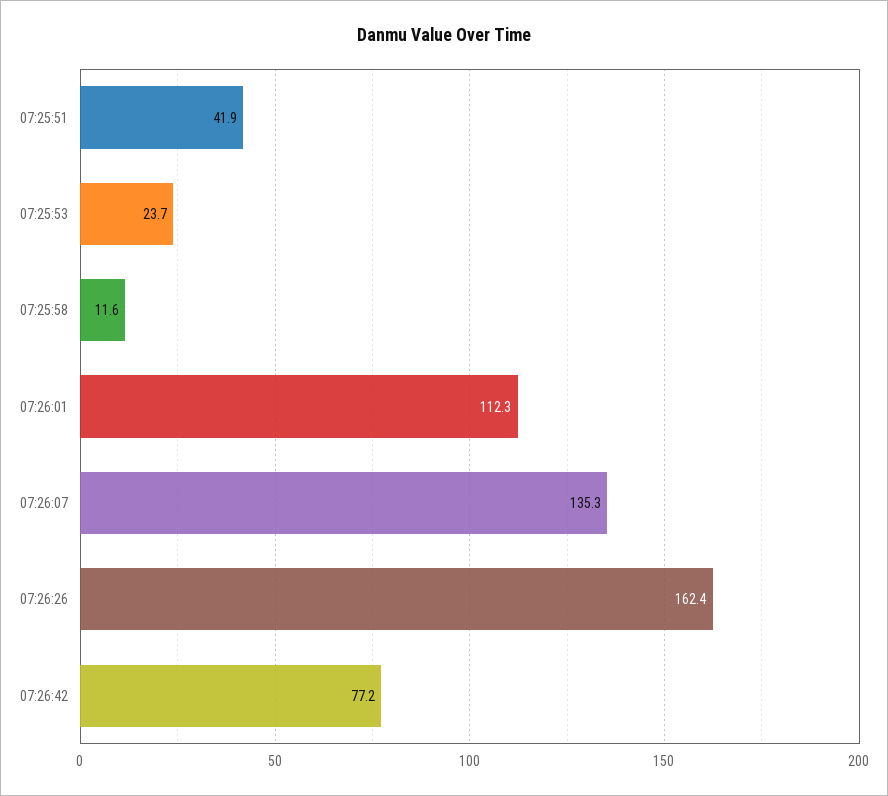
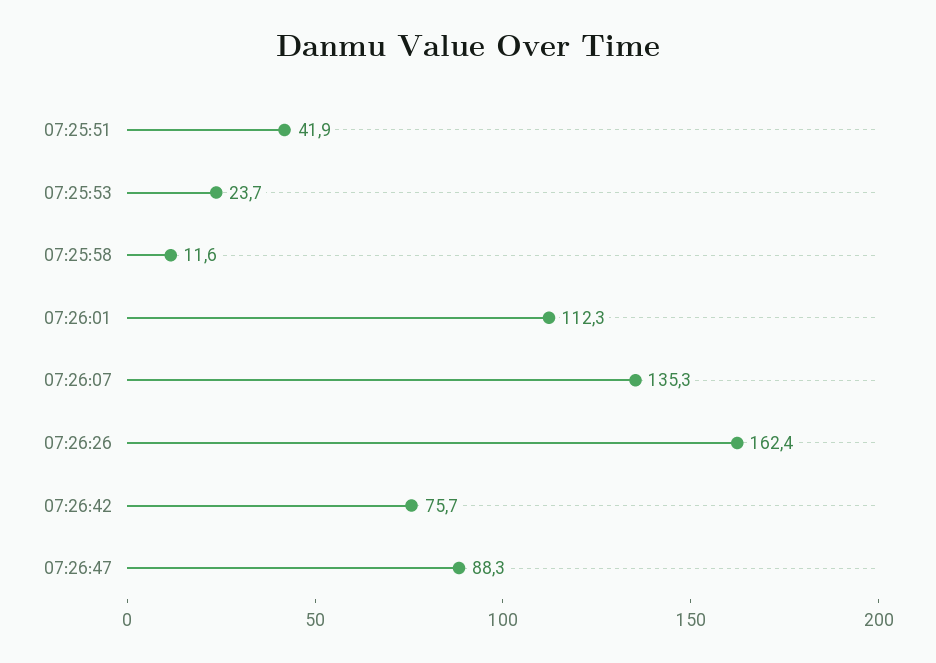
07:26:42: 77.2 -> 75.7
07:26:47: none -> 88.3

